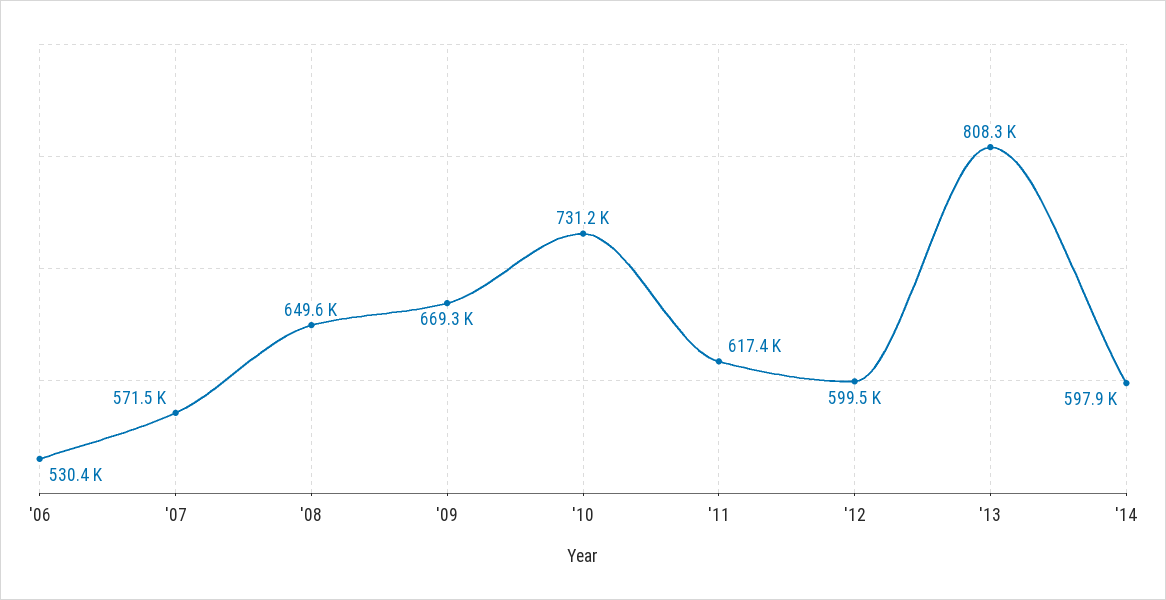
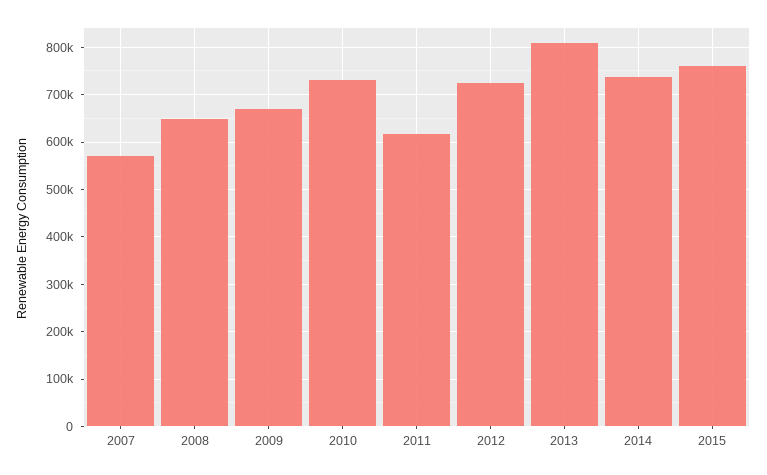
'06: 530400 -> none
'12: 599500 -> 720000
'14: 597900 -> 740000
2015: none -> 760000

